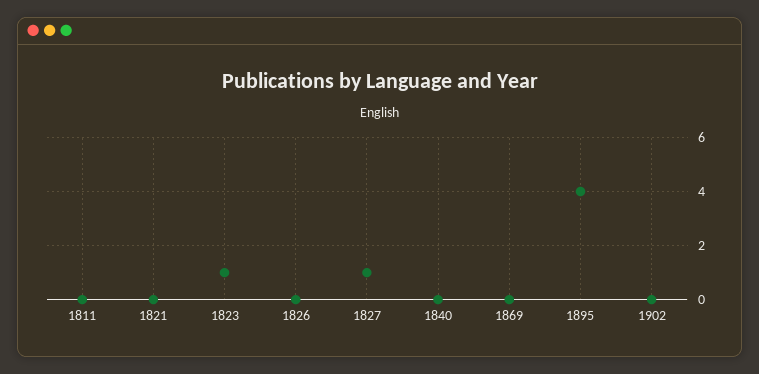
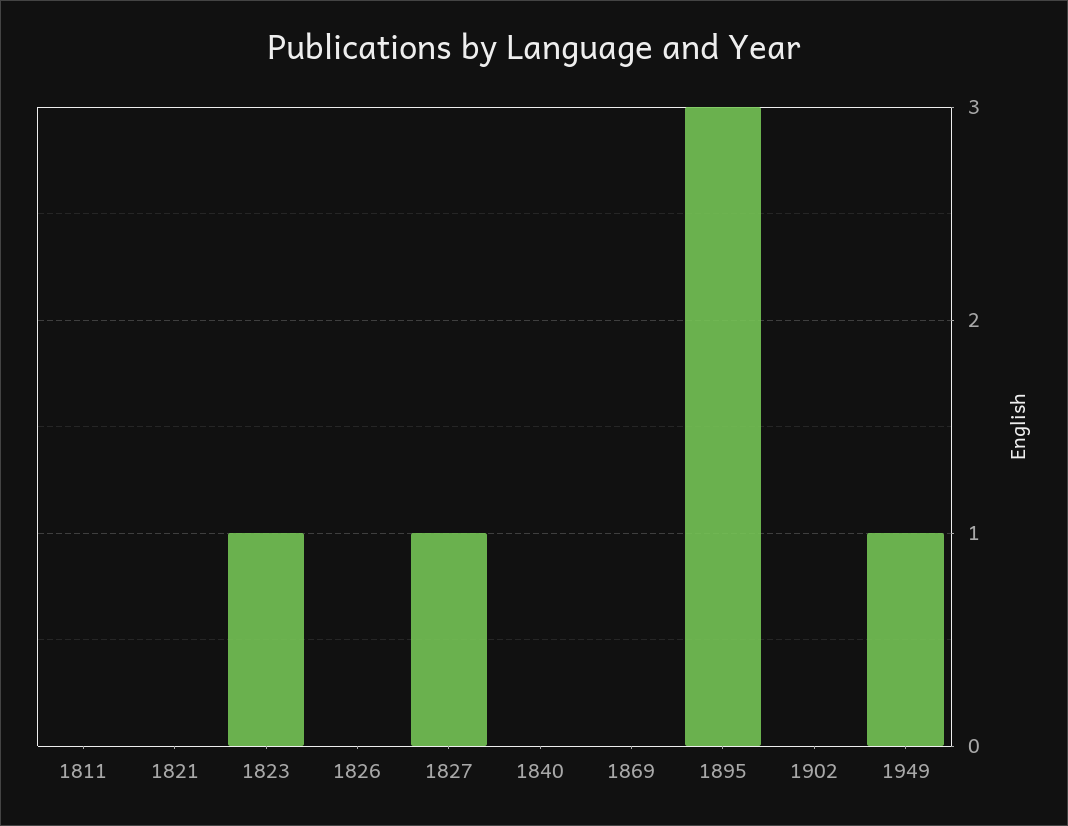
1895: 4 -> 3
1949: none -> 1

